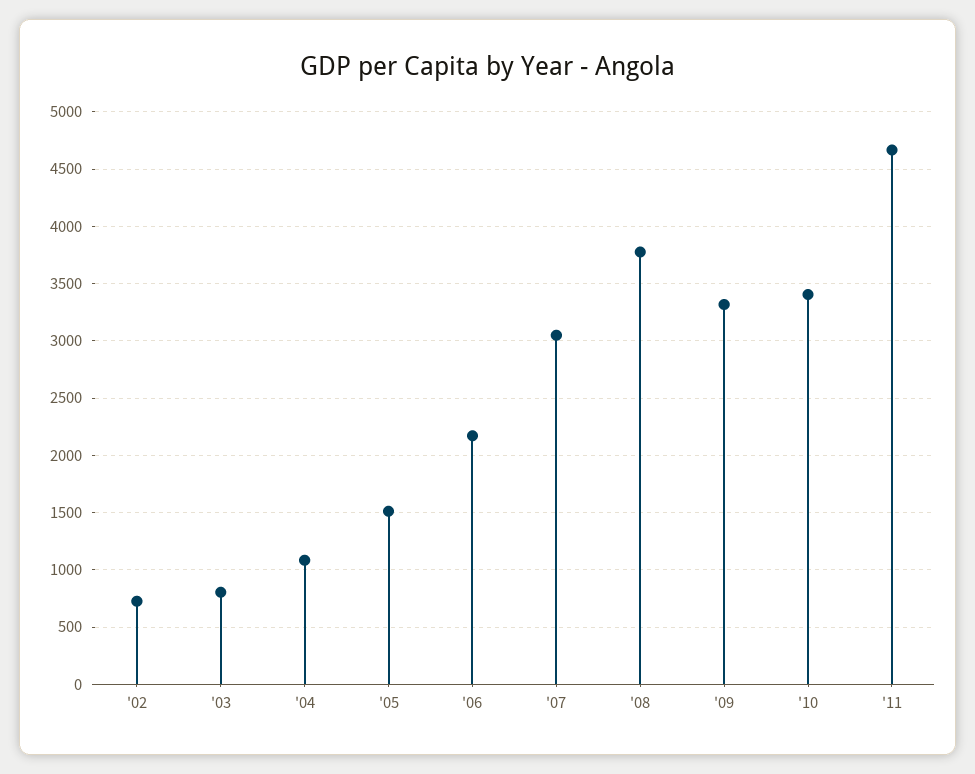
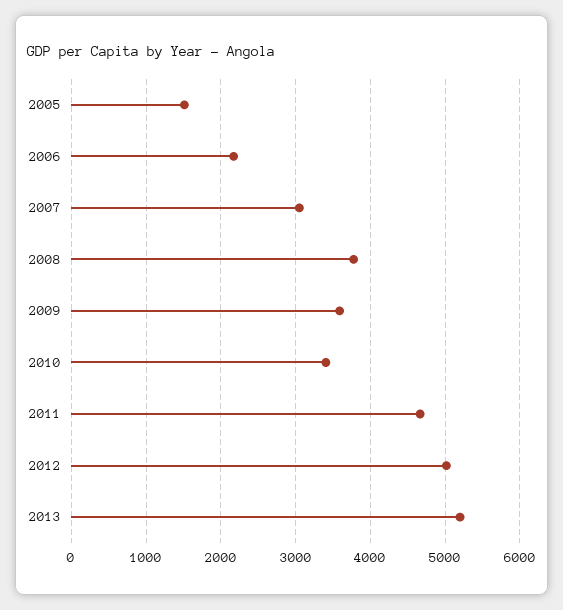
'02: 700 -> none
'03: 800 -> none
'04: 1100 -> none
'09: 3300 -> 3600
2012: none -> 5000
2013: none -> 5200

